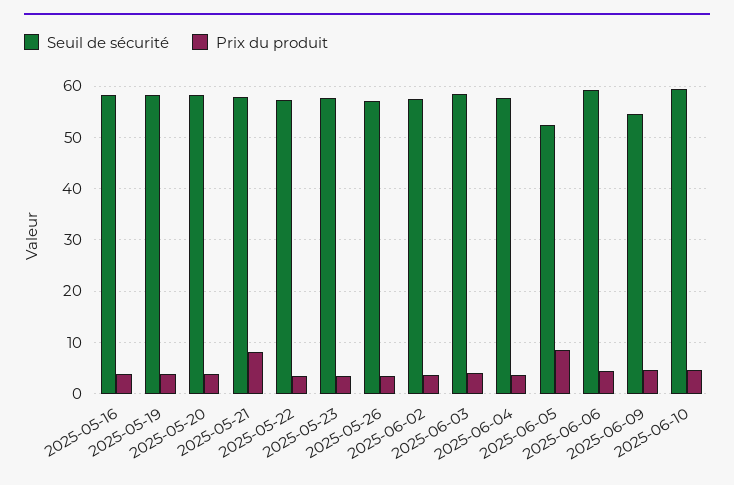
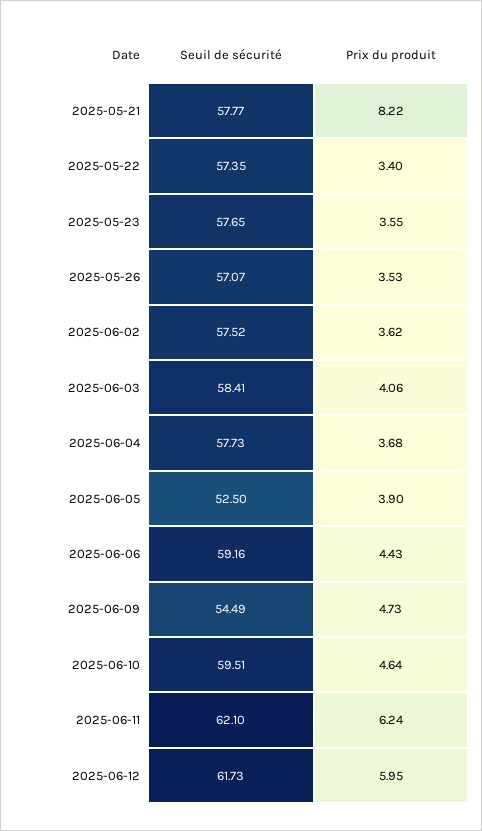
Seuil de sécurité, 2025-05-16: 58 -> none
Prix du produit, 2025-05-16: 4 -> none
Seuil de sécurité, 2025-05-19: 58 -> none
Prix du produit, 2025-05-19: 4 -> none
Seuil de sécurité, 2025-05-20: 58 -> none
Prix du produit, 2025-05-20: 4 -> none
Prix du produit, 2025-06-05: 8 -> 3.9
Seuil de sécurité, 2025-06-11: none -> 62.1
Prix du produit, 2025-06-11: none -> 6.24
Seuil de sécurité, 2025-06-12: none -> 61.73
Prix du produit, 2025-06-12: none -> 5.95

